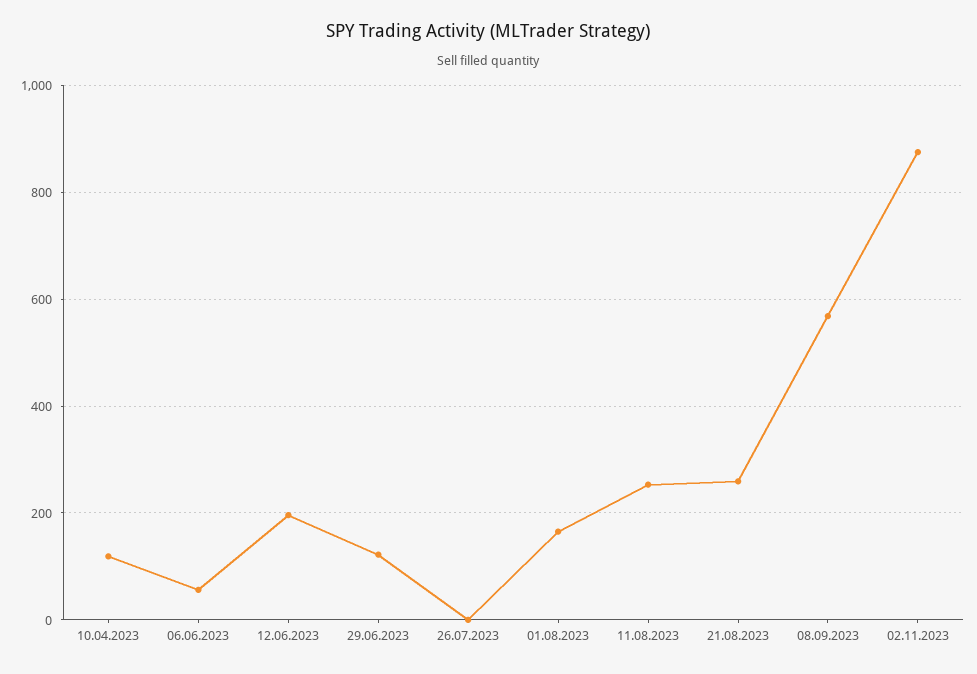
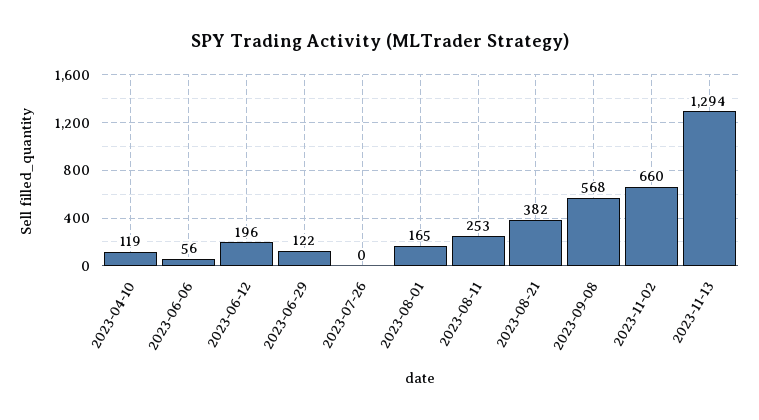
21.08.2023: 260 -> 382
02.11.2023: 880 -> 660
2023-11-13: none -> 1294

